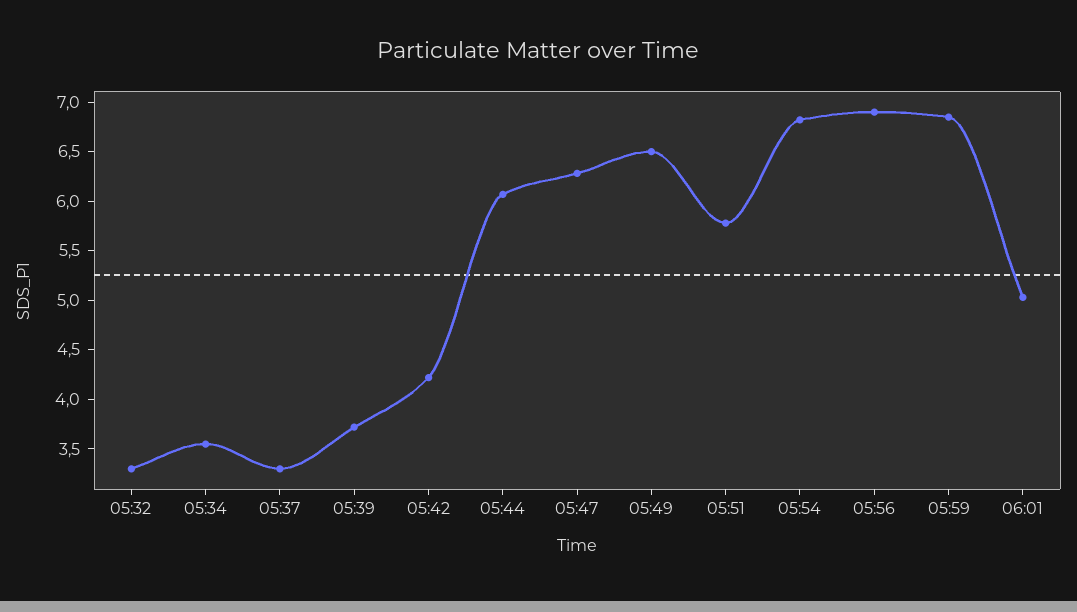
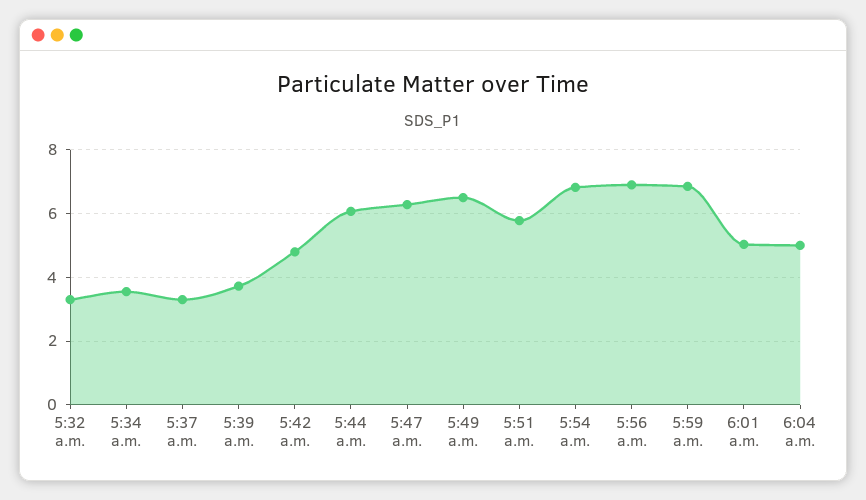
05:42: 4.2 -> 4.8
6:04 a.m.: none -> 5

